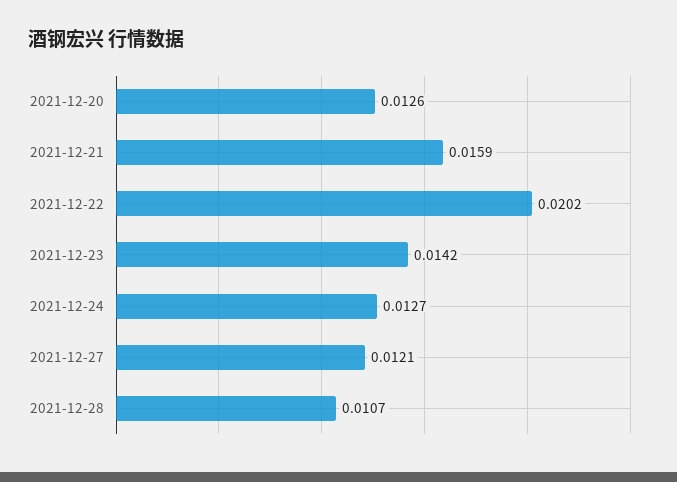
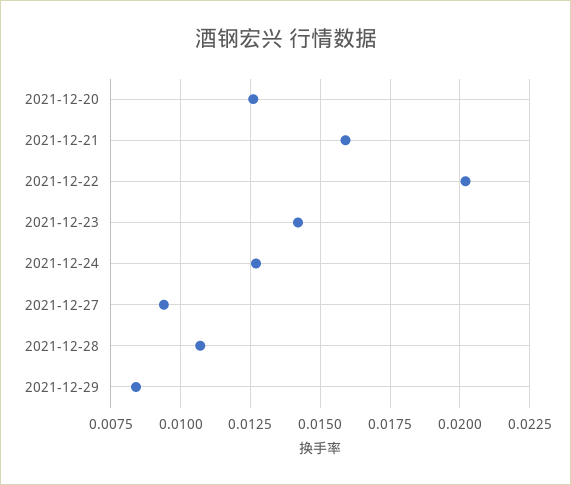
2021-12-27: 0.0121 -> 0.0095
2021-12-29: none -> 0.0085

